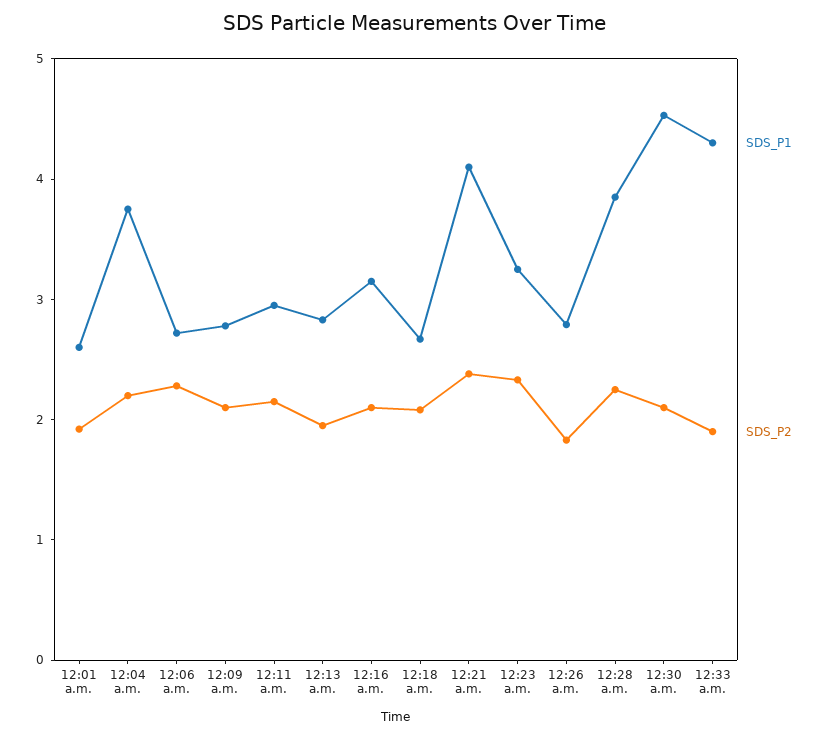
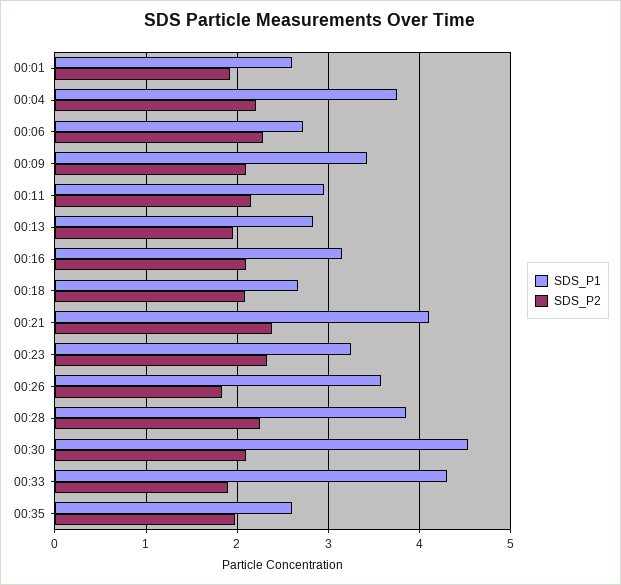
SDS_P1, 12:09 a.m.: 2.8 -> 3.4
SDS_P1, 12:26 a.m.: 2.8 -> 3.6
SDS_P1, 00:35: none -> 2.6
SDS_P2, 00:35: none -> 2

